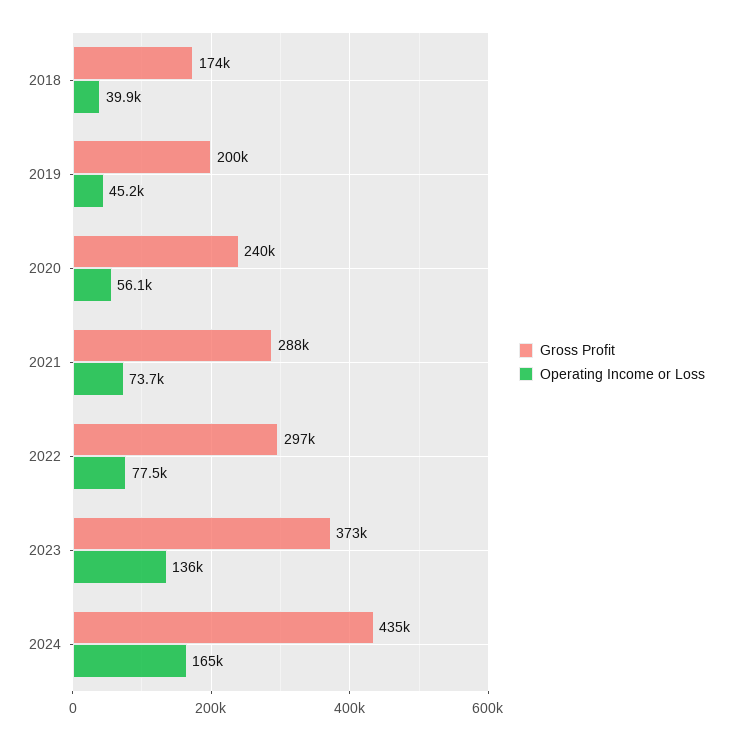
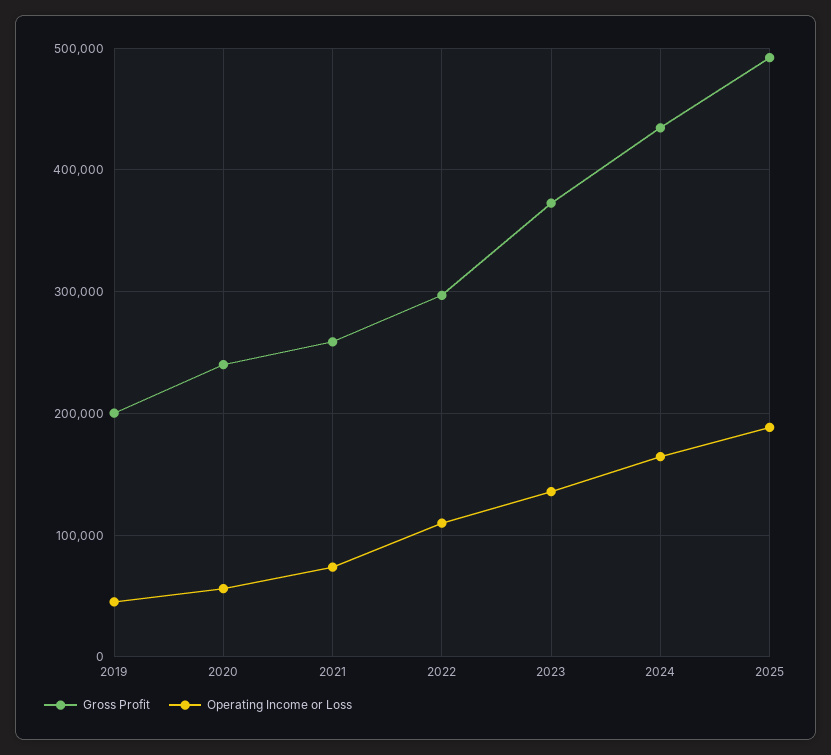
Gross Profit, 2018: 174000 -> none
Operating Income or Loss, 2018: 39900 -> none
Gross Profit, 2021: 288000 -> 260000
Operating Income or Loss, 2022: 77500 -> 110000
Gross Profit, 2025: none -> 490000
Operating Income or Loss, 2025: none -> 190000

